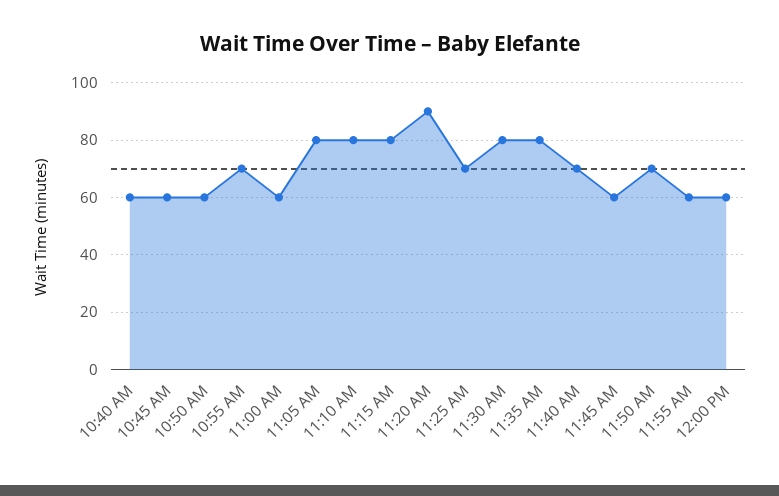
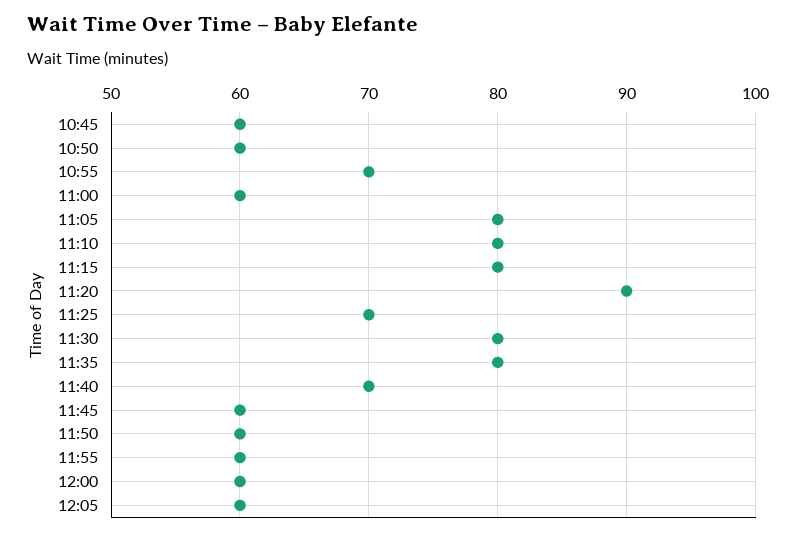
10:40 AM: 60 -> none
11:50 AM: 70 -> 60
12:05: none -> 60

